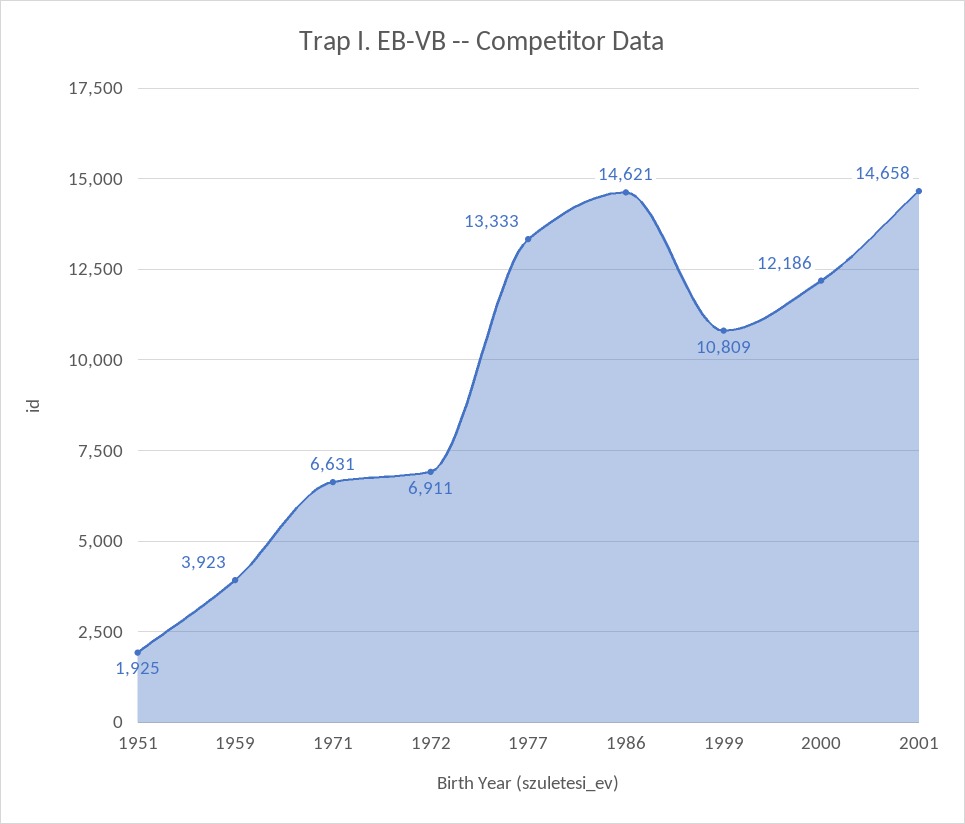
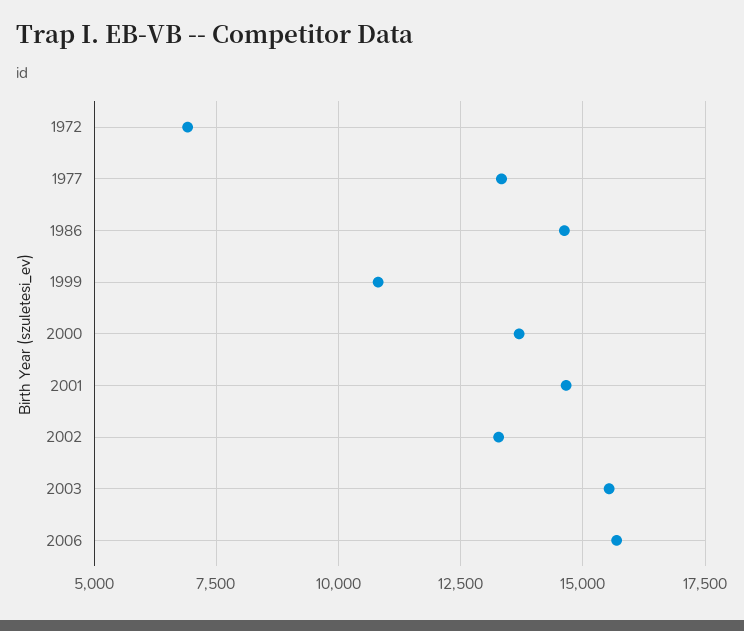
1951: 1925 -> none
1959: 3923 -> none
1971: 6631 -> none
2000: 12186 -> 13750
2002: none -> 13250
2003: none -> 15500
2006: none -> 15750

